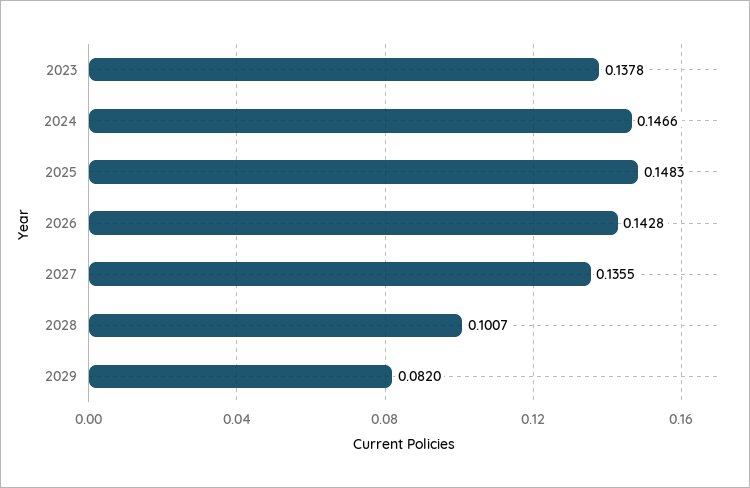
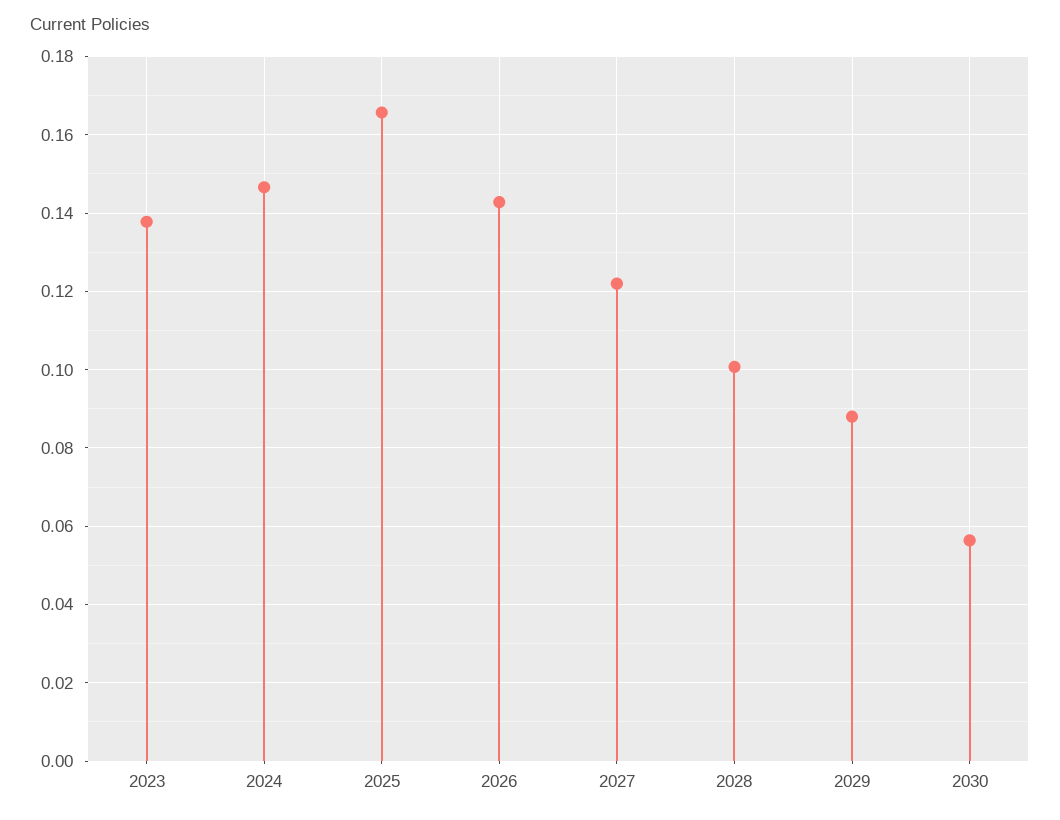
2025: 0.1483 -> 0.166
2027: 0.1355 -> 0.122
2029: 0.082 -> 0.088
2030: none -> 0.056

